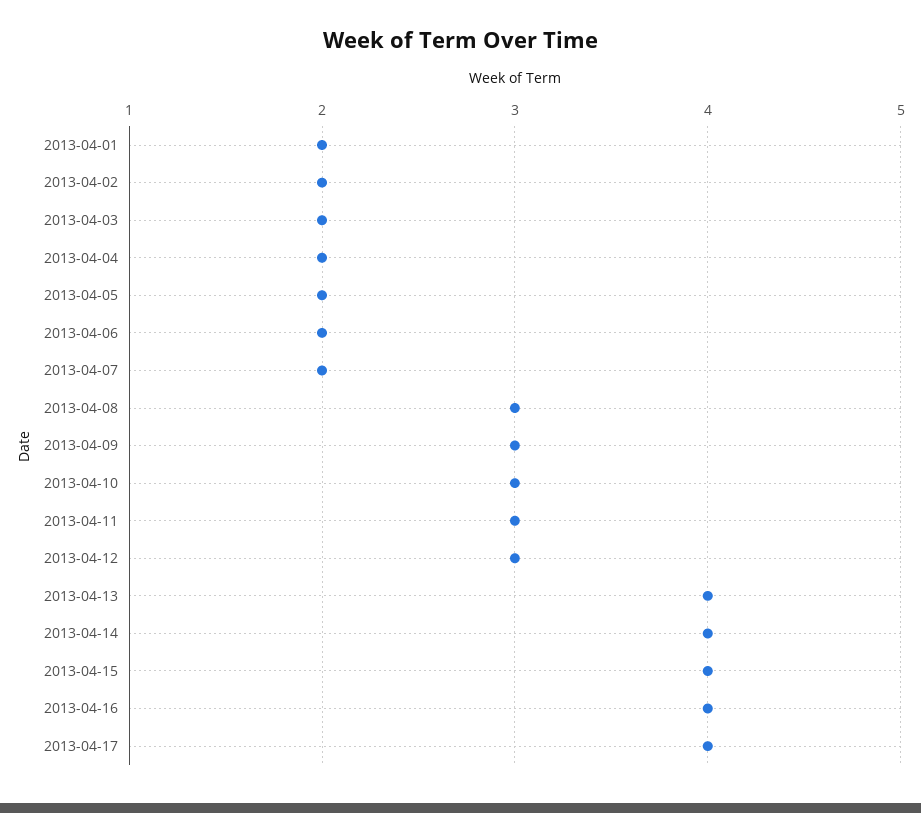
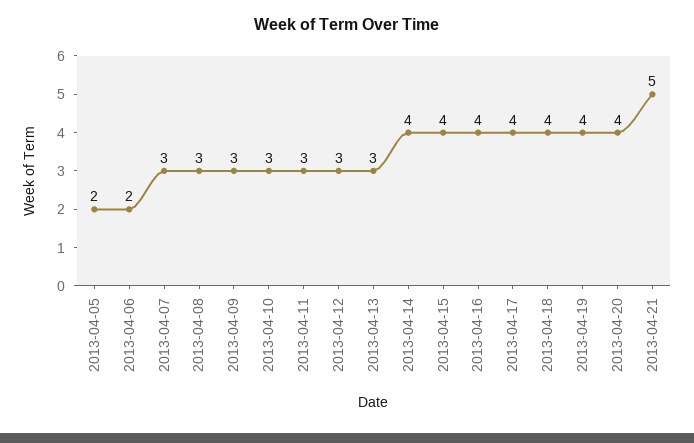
2013-04-01: 2 -> none
2013-04-02: 2 -> none
2013-04-03: 2 -> none
2013-04-04: 2 -> none
2013-04-07: 2 -> 3
2013-04-13: 4 -> 3
2013-04-18: none -> 4
2013-04-19: none -> 4
2013-04-20: none -> 4
2013-04-21: none -> 5

